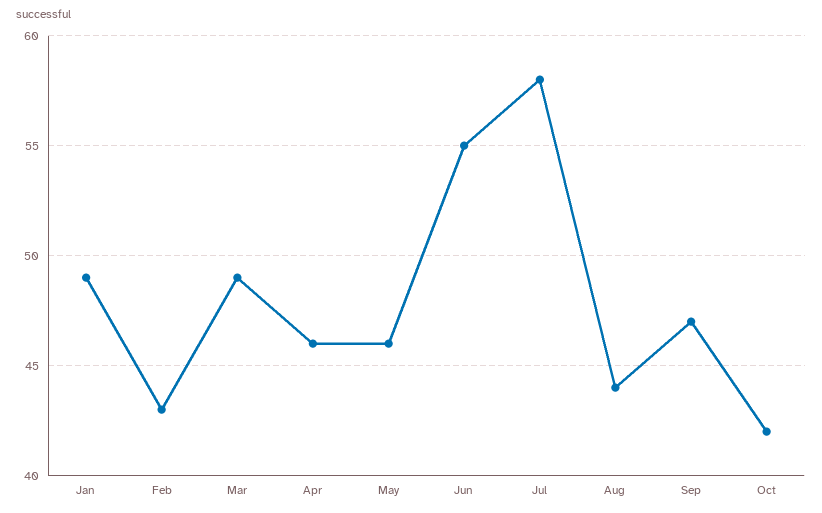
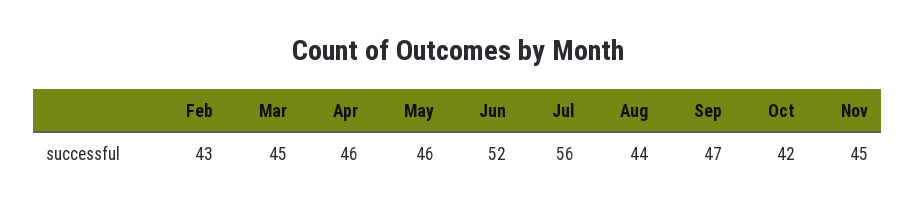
Jan: 49 -> none
Mar: 49 -> 45
Jun: 55 -> 52
Jul: 58 -> 56
Nov: none -> 45

